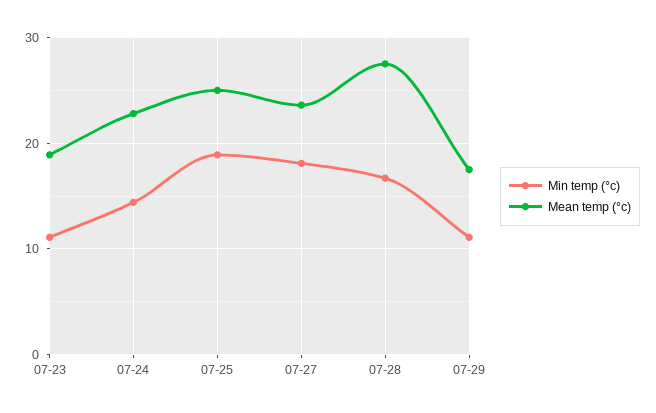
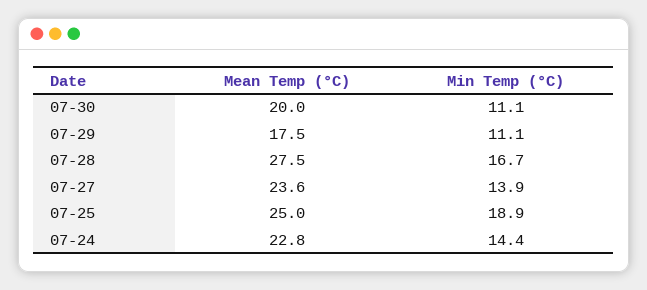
Min temp (°c), 07-23: 11 -> none
Mean temp (°c), 07-23: 19 -> none
Min temp (°c), 07-27: 18 -> 13.9
Mean temp (°c), 07-30: none -> 20
Min temp (°c), 07-30: none -> 11.1

